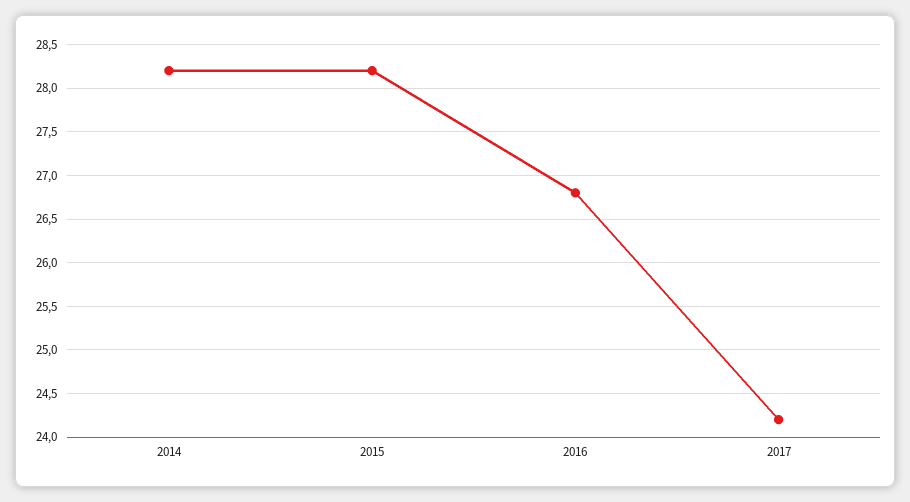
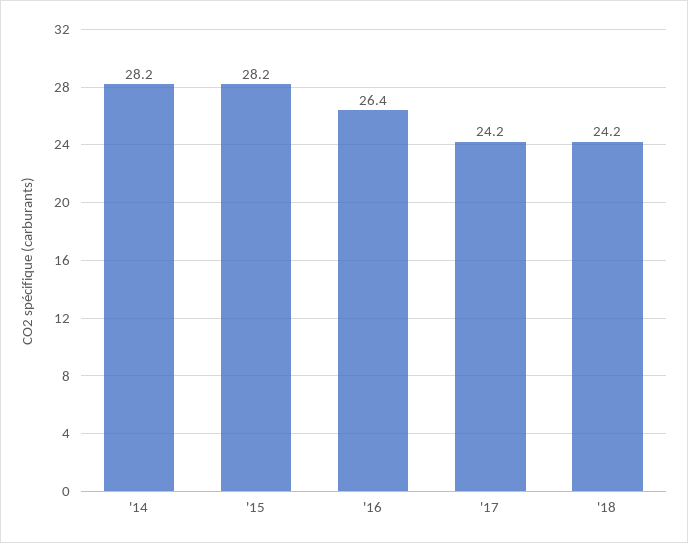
2016: 26.8 -> 26.4
'18: none -> 24.2

